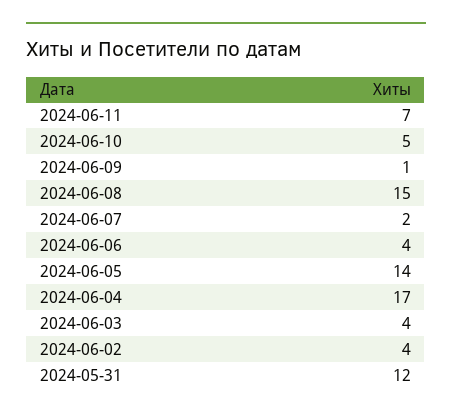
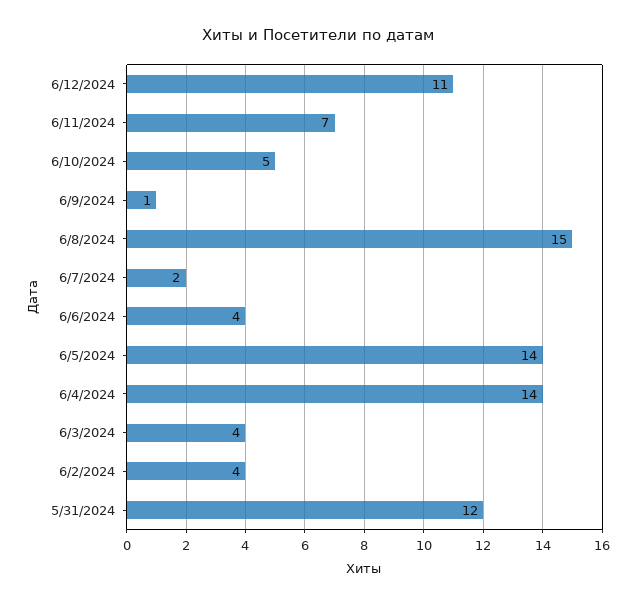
2024-06-04: 17 -> 14
6/12/2024: none -> 11

